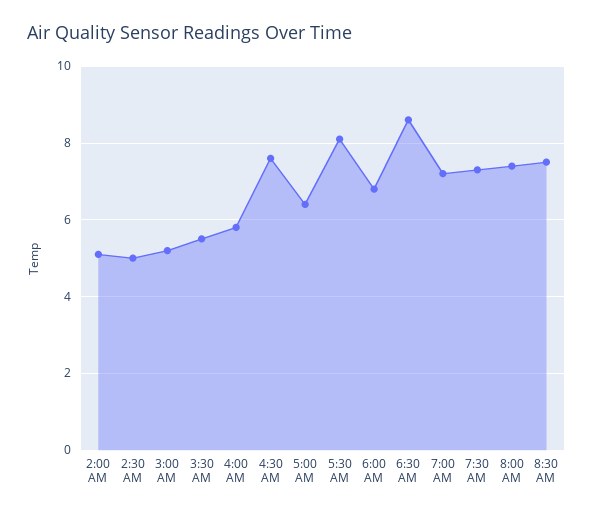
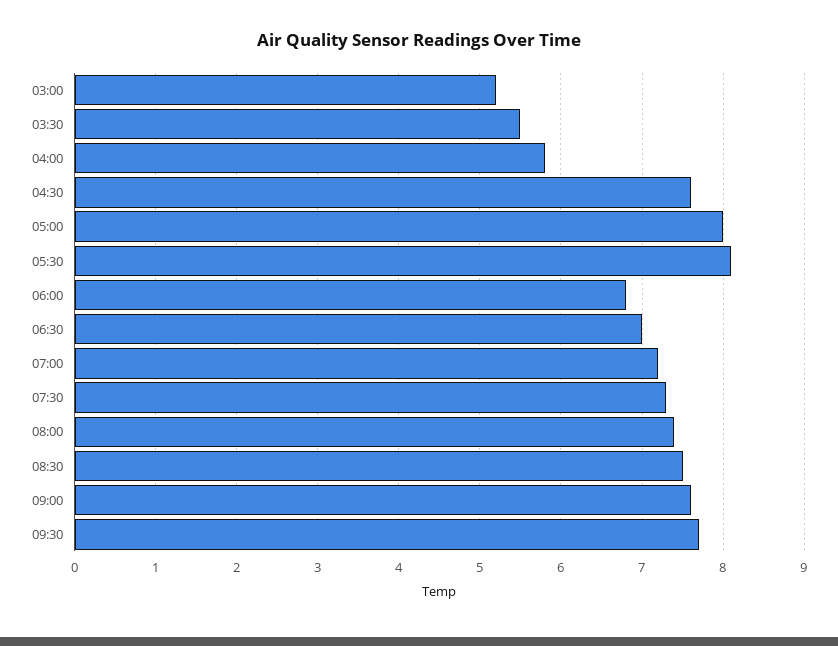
2:00 AM: 5 -> none
2:30 AM: 5 -> none
5:00 AM: 6.5 -> 8
6:30 AM: 8.5 -> 7
09:00: none -> 7.6
09:30: none -> 7.7

